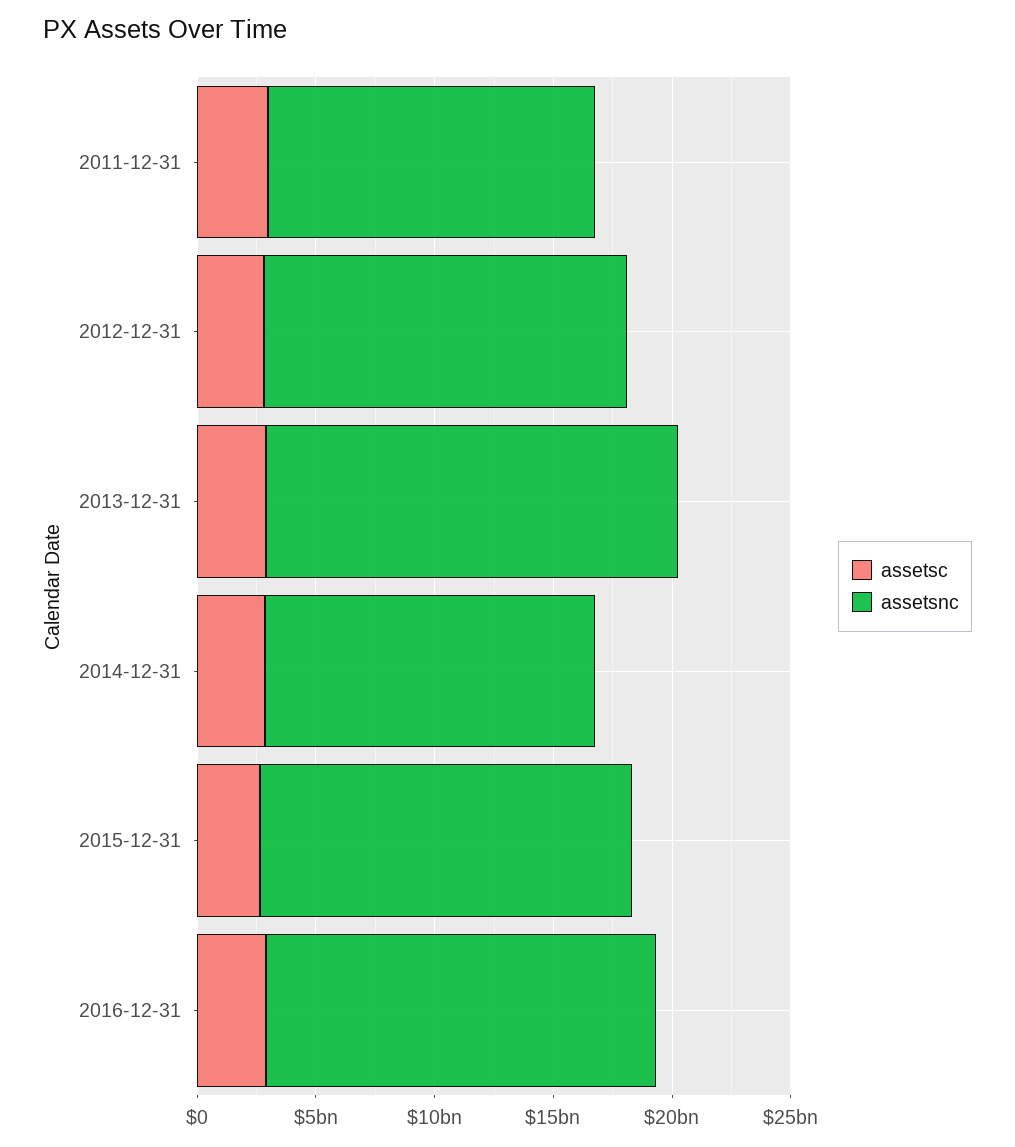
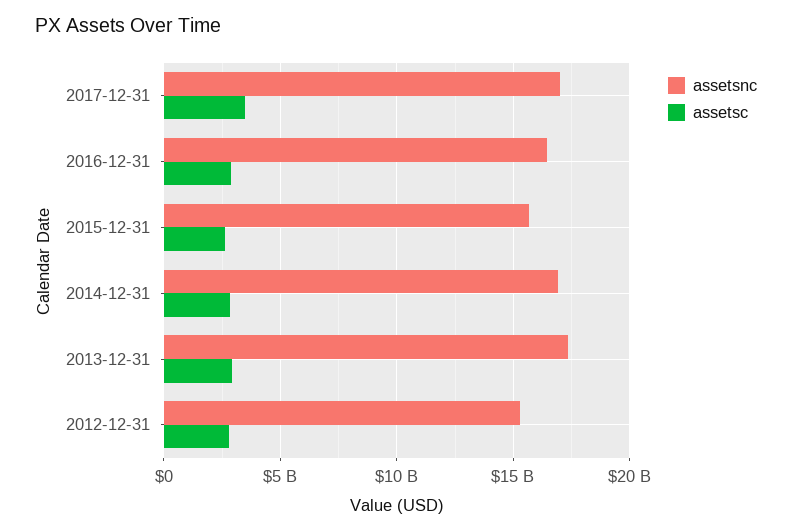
assetsc, 2011-12-31: 3000000000 -> none
assetsnc, 2011-12-31: 14000000000 -> none
assetsnc, 2014-12-31: 14000000000 -> 17000000000
assetsnc, 2017-12-31: none -> 17000000000
assetsc, 2017-12-31: none -> 3500000000

